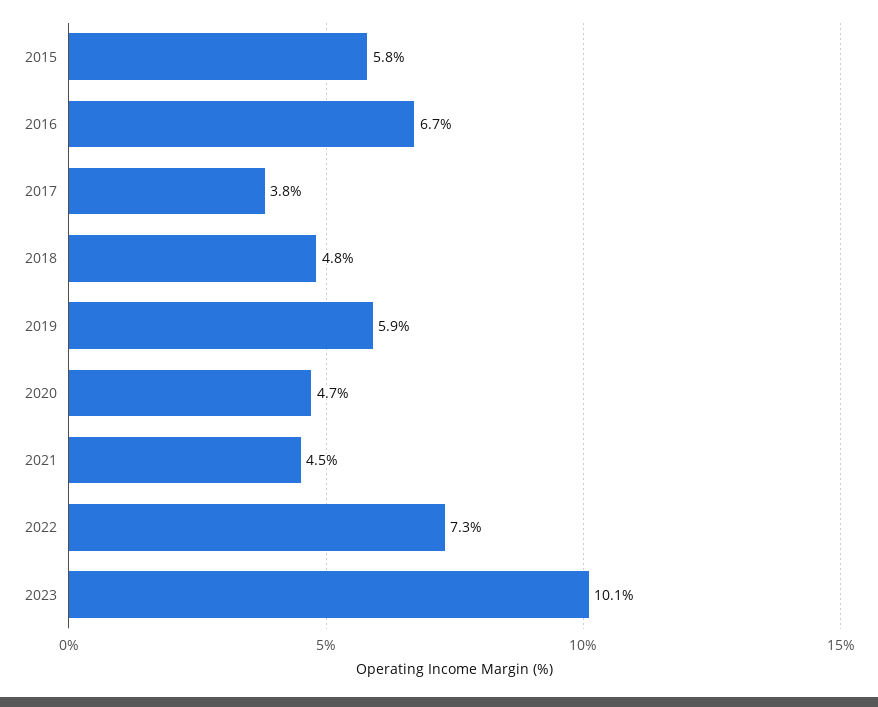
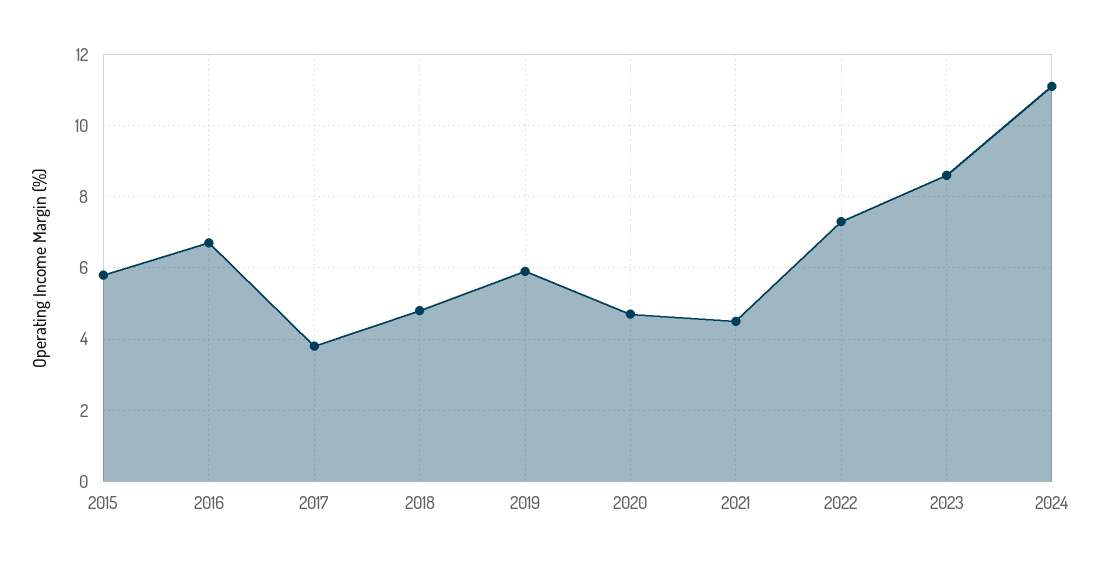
2023: 10.1 -> 8.5
2024: none -> 11

